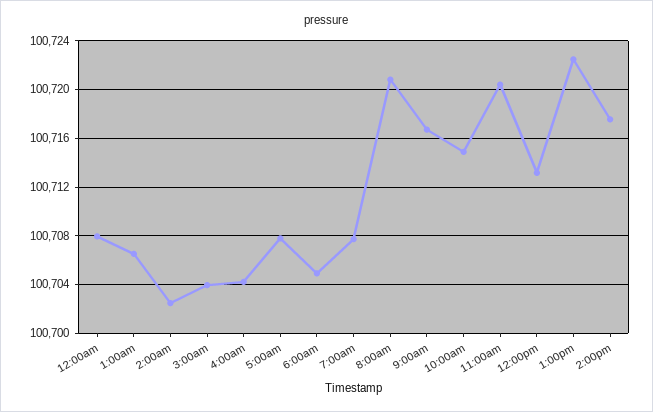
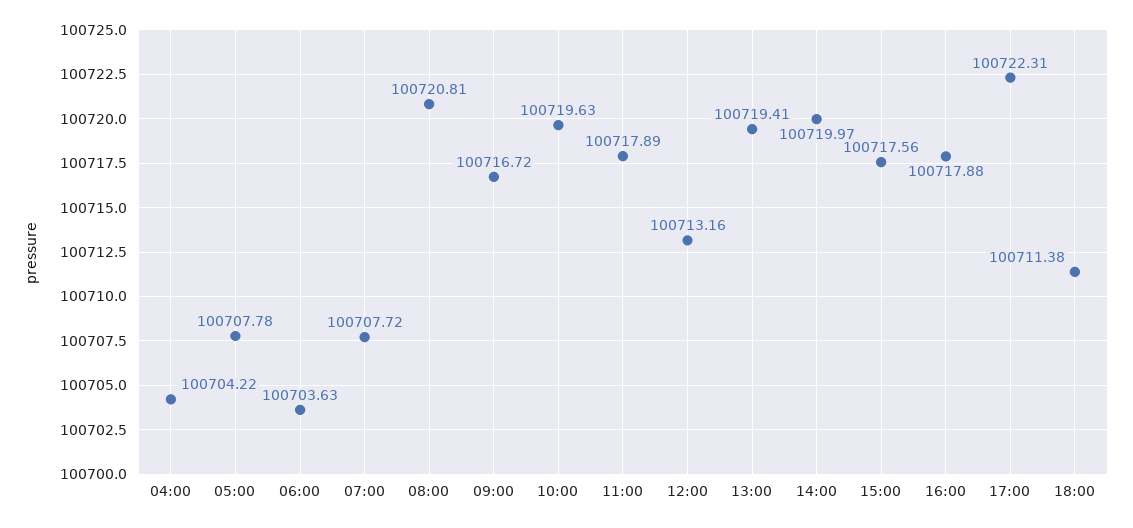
12:00am: 100708 -> none
1:00am: 100706.5 -> none
2:00am: 100702.5 -> none
3:00am: 100704 -> none
6:00am: 100705 -> 100703.63
10:00am: 100715 -> 100719.63
11:00am: 100720.5 -> 100717.89
1:00pm: 100722.5 -> 100719.41
2:00pm: 100717.5 -> 100719.97
15:00: none -> 100717.56
16:00: none -> 100717.88
17:00: none -> 100722.31
18:00: none -> 100711.38

